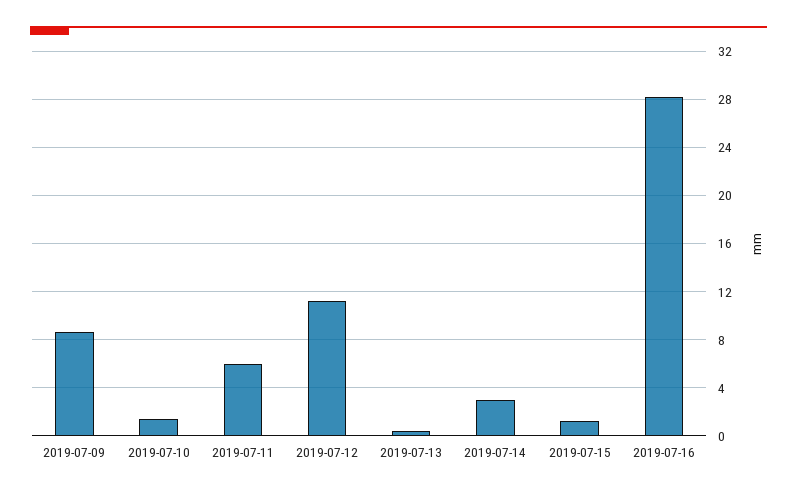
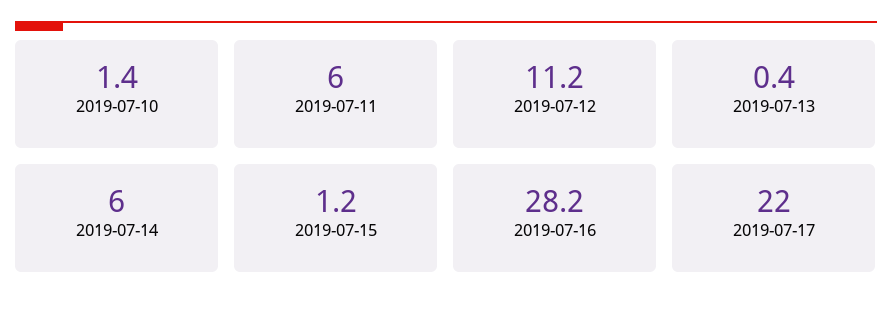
2019-07-09: 8.5 -> none
2019-07-14: 3 -> 6
2019-07-17: none -> 22

